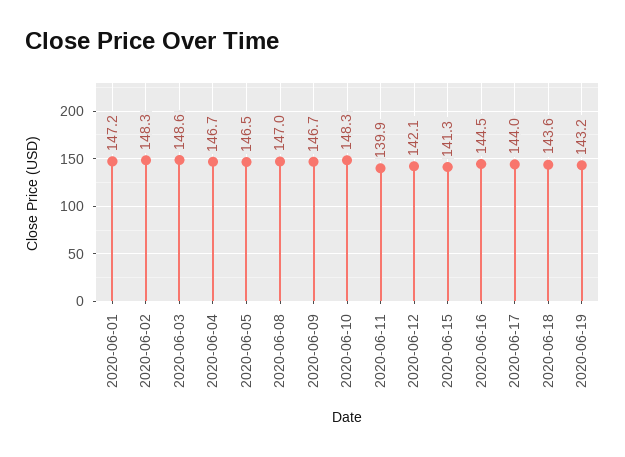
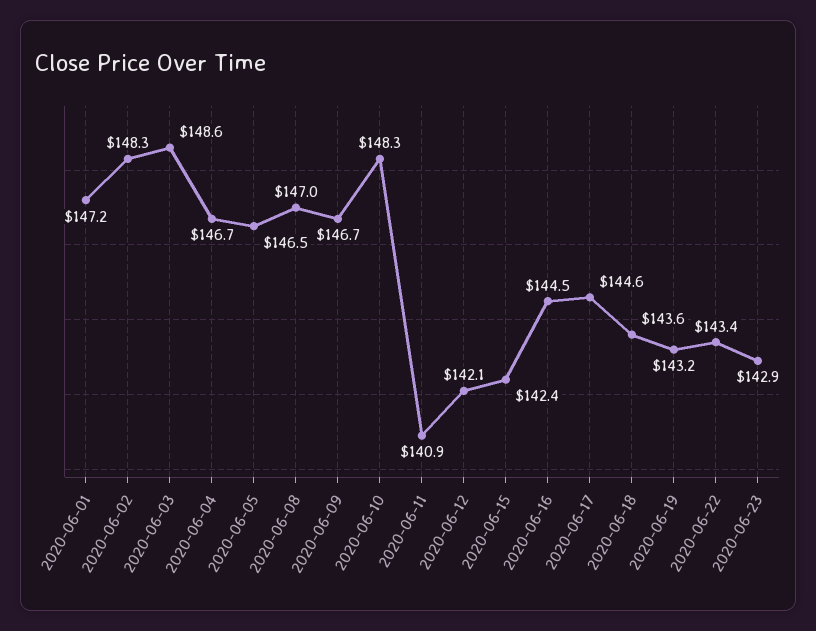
2020-06-11: 139.9 -> 140.9
2020-06-15: 141.3 -> 142.4
2020-06-17: 144 -> 144.6
2020-06-22: none -> 143.4
2020-06-23: none -> 142.9

